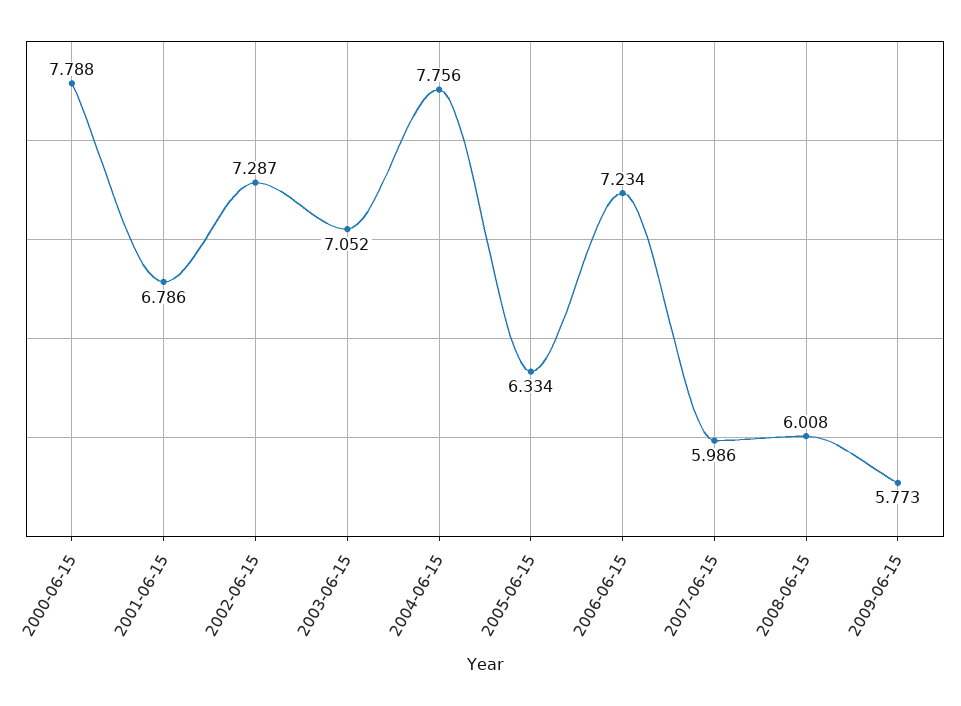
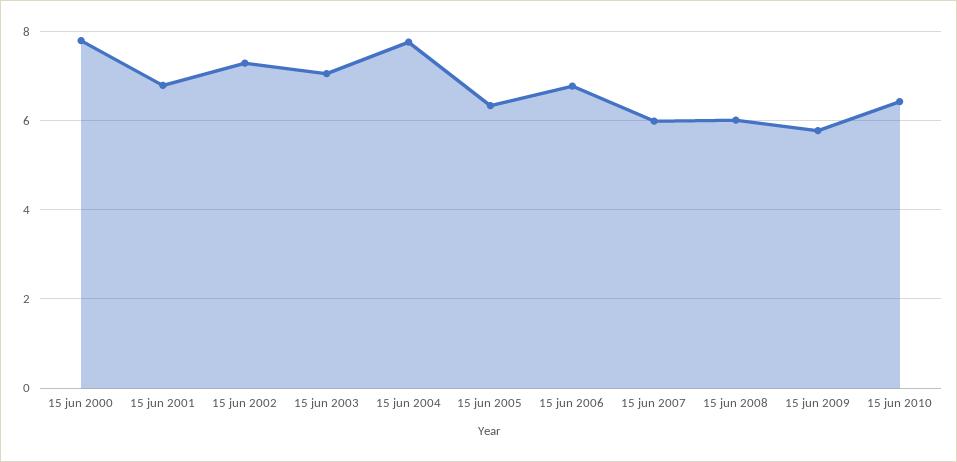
2006-06-15: 7.234 -> 6.8
15 jun 2010: none -> 6.4

